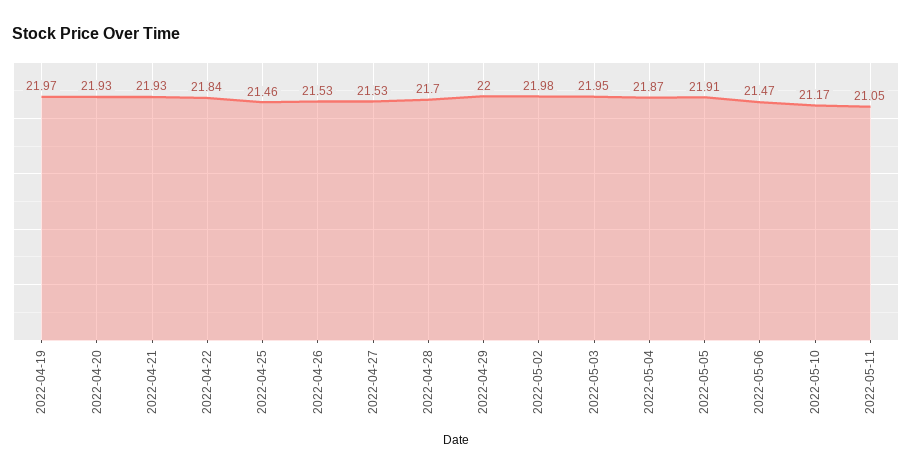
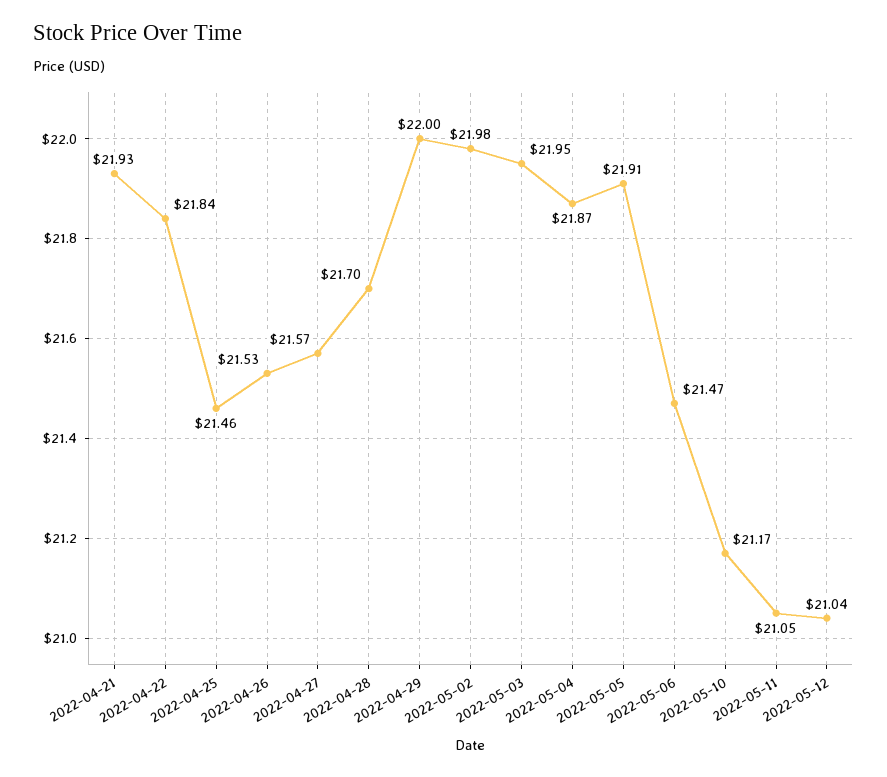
2022-04-19: 21.97 -> none
2022-04-20: 21.93 -> none
2022-04-27: 21.53 -> 21.57
2022-05-12: none -> 21.04

